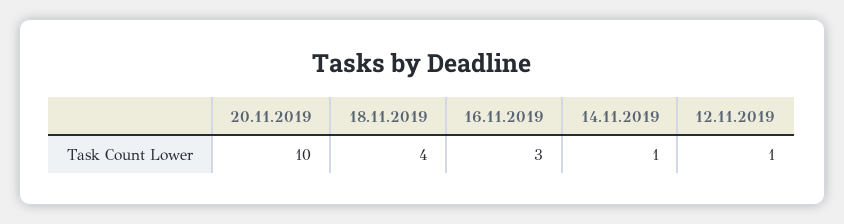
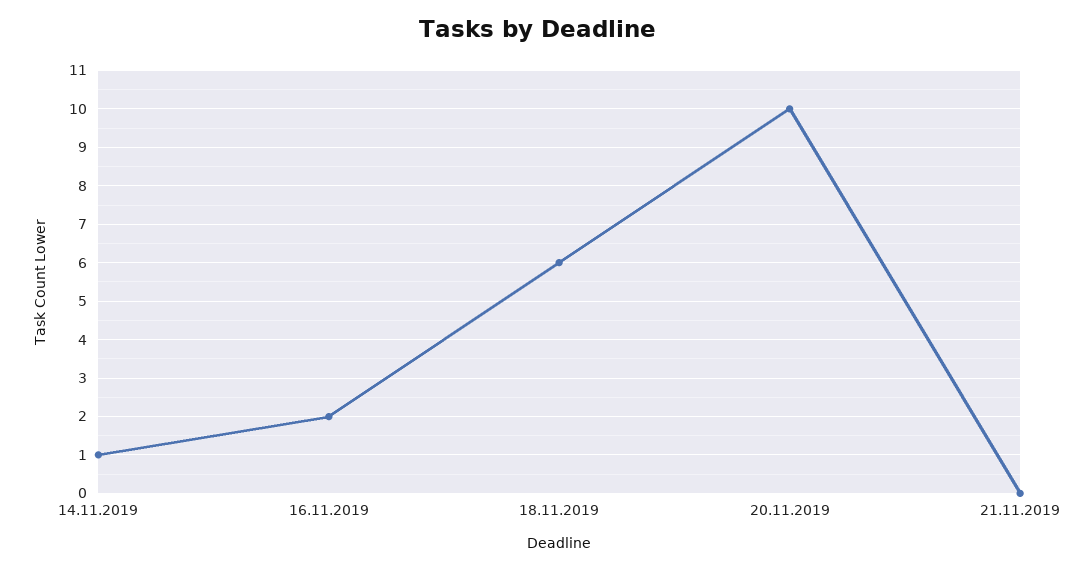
18.11.2019: 4 -> 6
16.11.2019: 3 -> 2
12.11.2019: 1 -> none
21.11.2019: none -> 0

